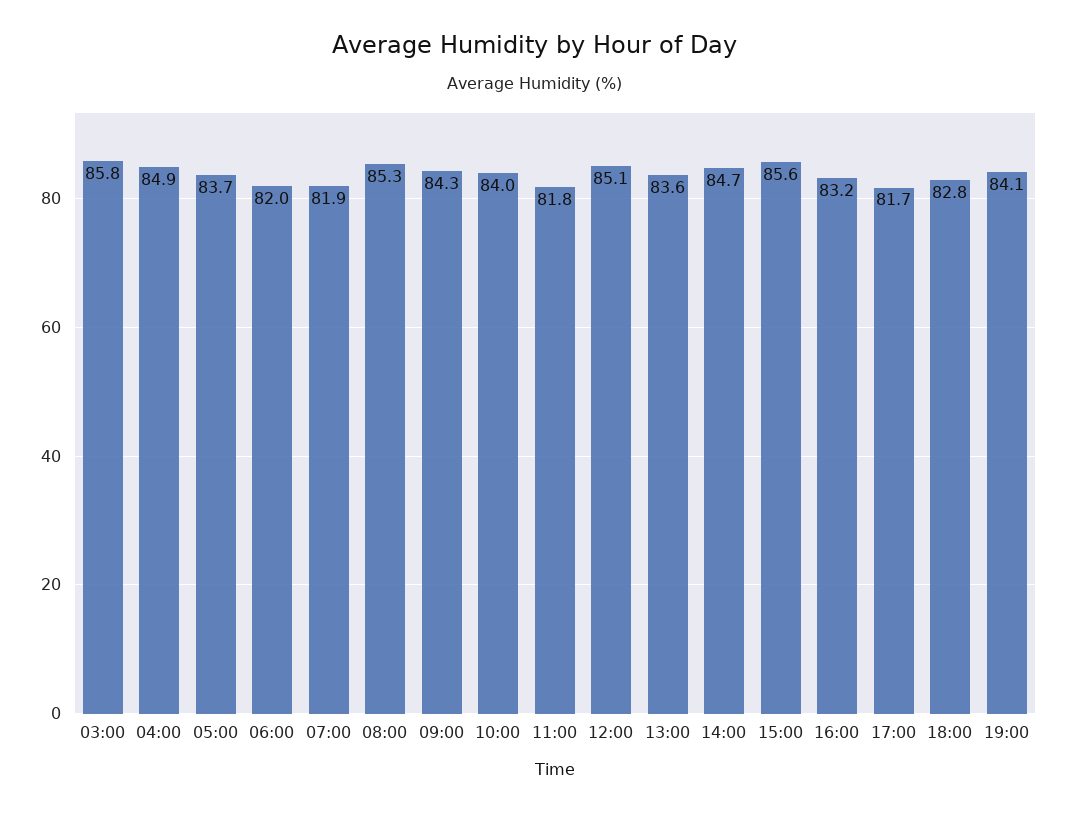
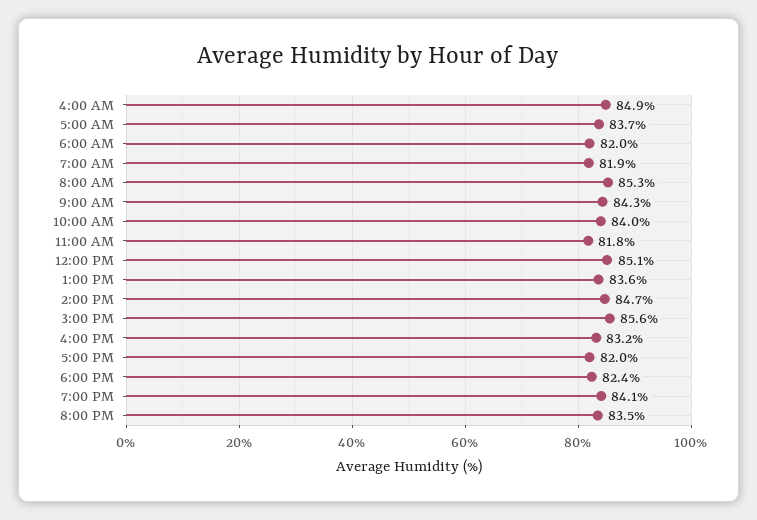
03:00: 85.8 -> none
17:00: 81.7 -> 82
18:00: 82.8 -> 82.4
8:00 PM: none -> 83.5

